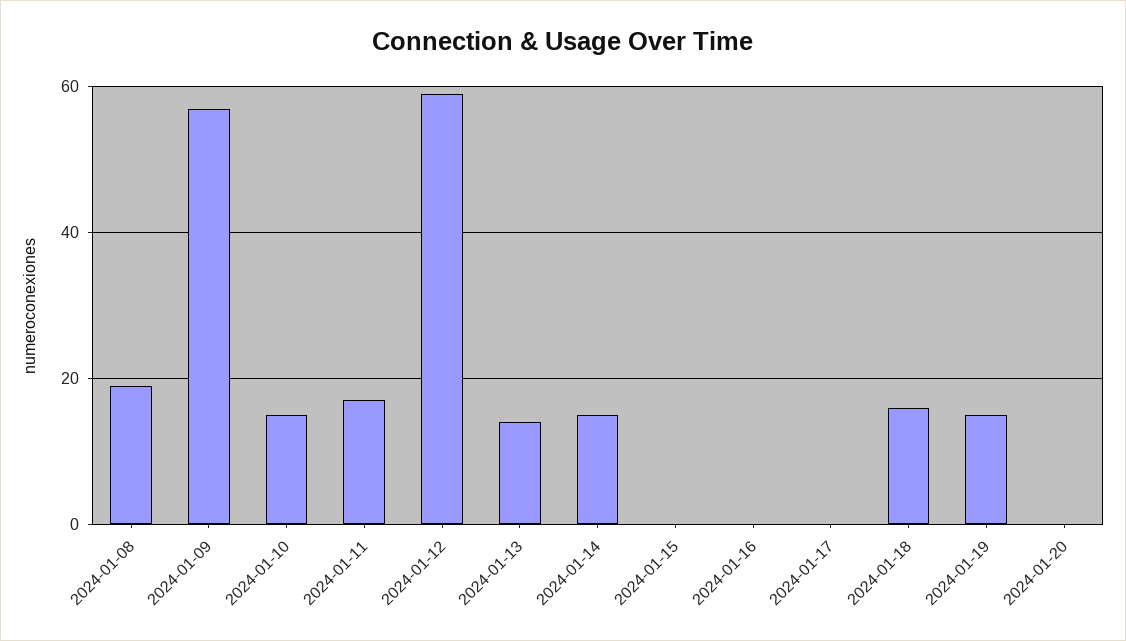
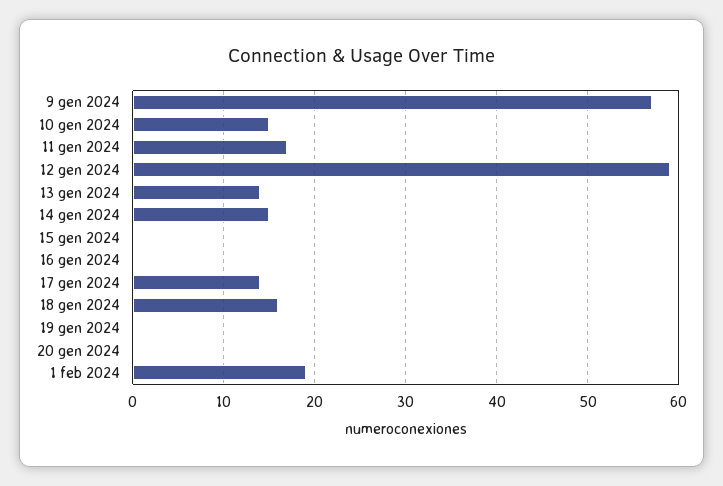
2024-01-08: 20 -> none
2024-01-17: 0 -> 14
2024-01-19: 15 -> 0
1 feb 2024: none -> 19

